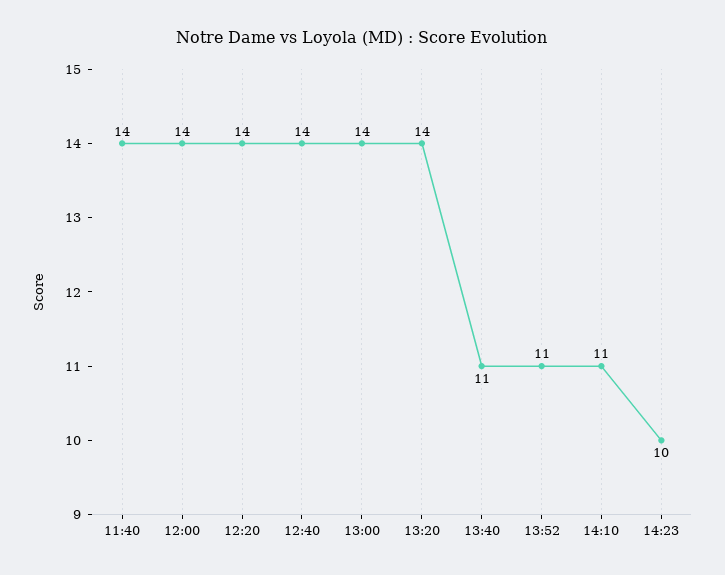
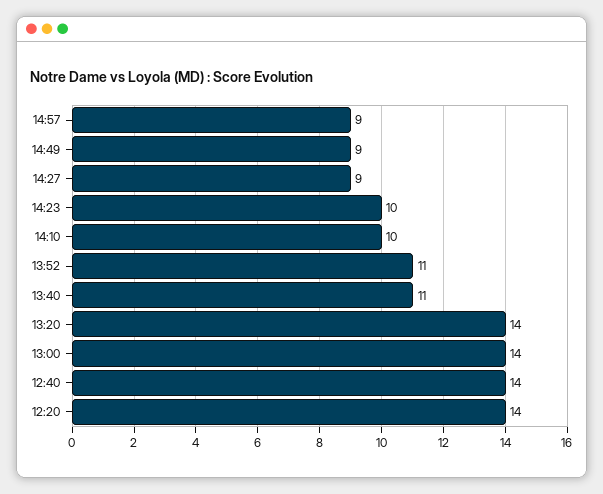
11:40: 14 -> none
12:00: 14 -> none
14:10: 11 -> 10
14:57: none -> 9
14:49: none -> 9
14:27: none -> 9

